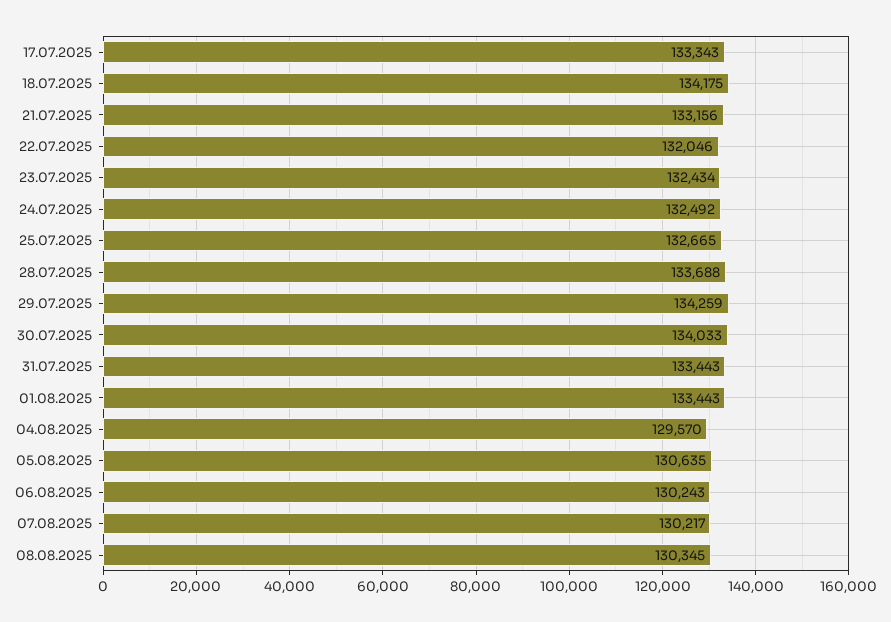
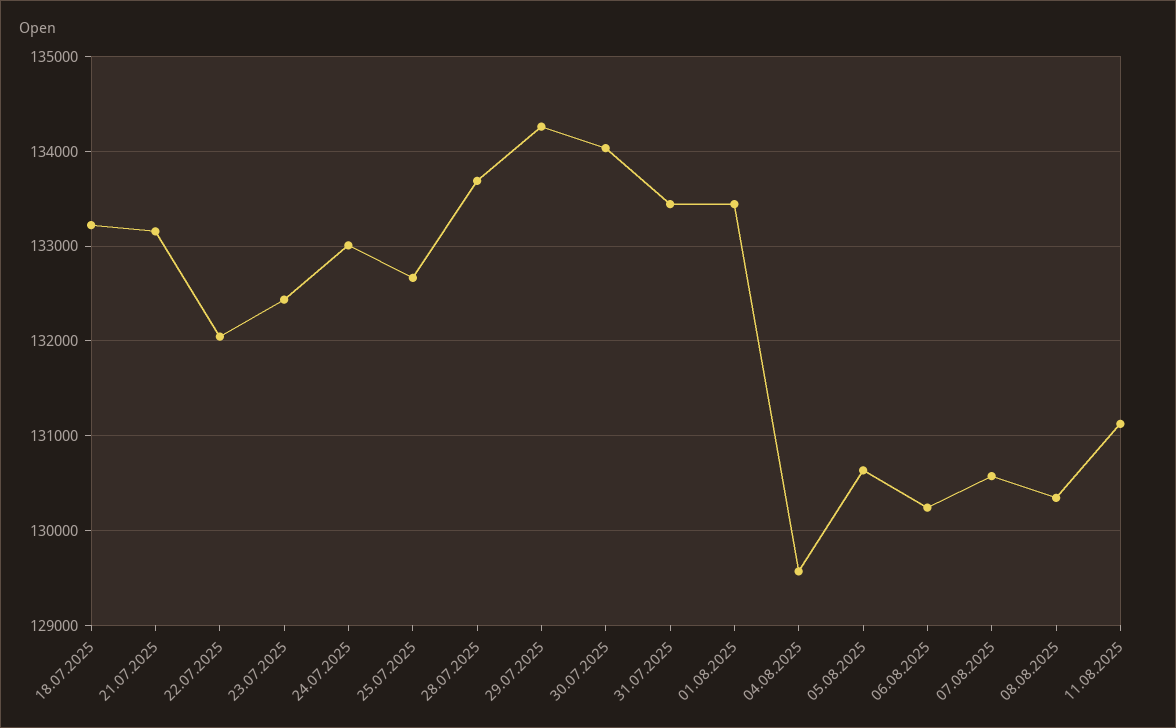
17.07.2025: 133343 -> none
18.07.2025: 134175 -> 133200
24.07.2025: 132492 -> 133000
07.08.2025: 130217 -> 130600
11.08.2025: none -> 131100

